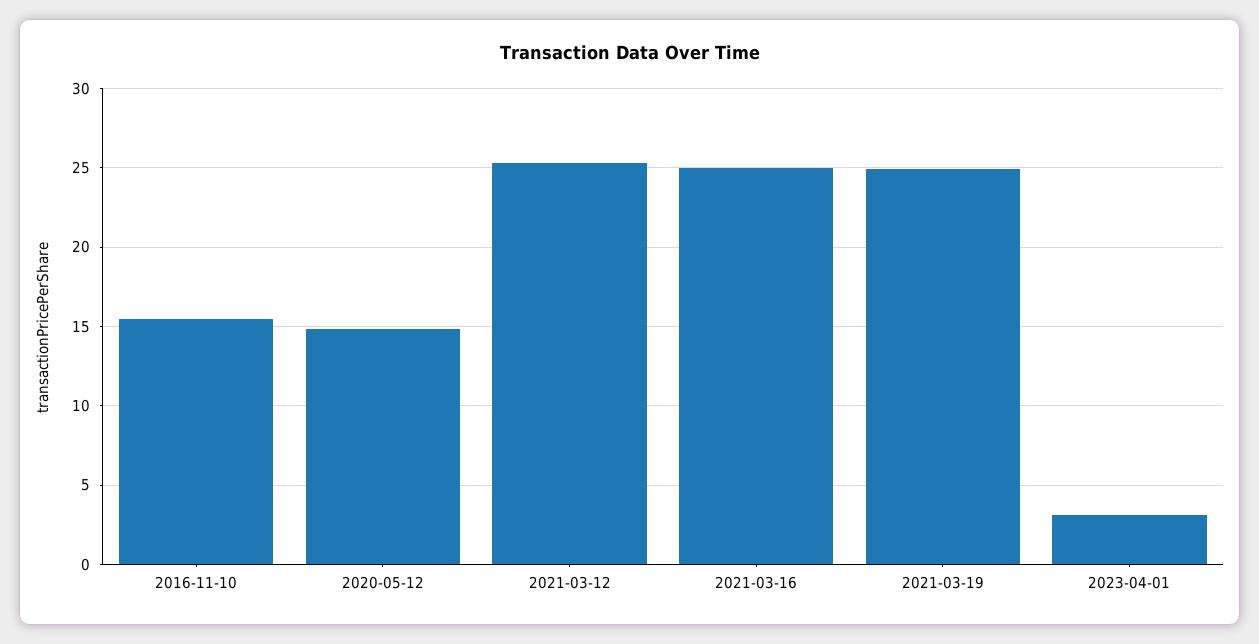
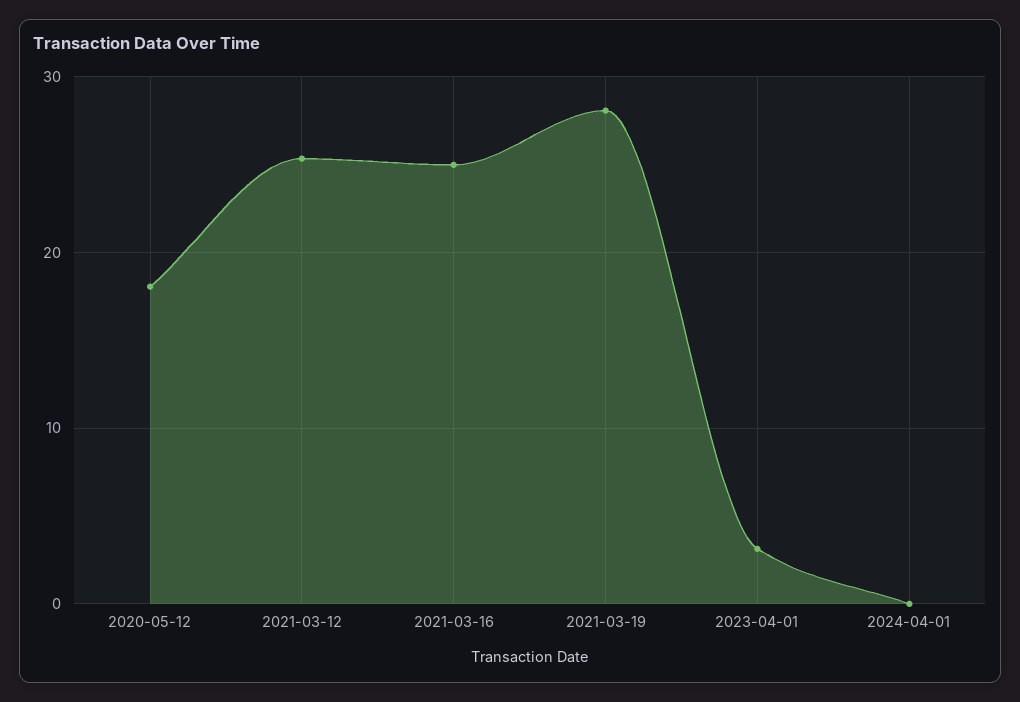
2016-11-10: 15.5 -> none
2020-05-12: 15 -> 18
2021-03-19: 25 -> 28
2024-04-01: none -> 0

